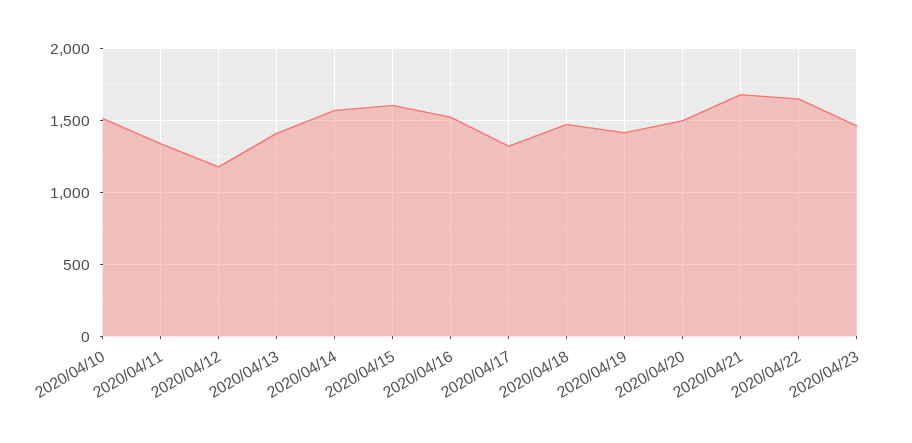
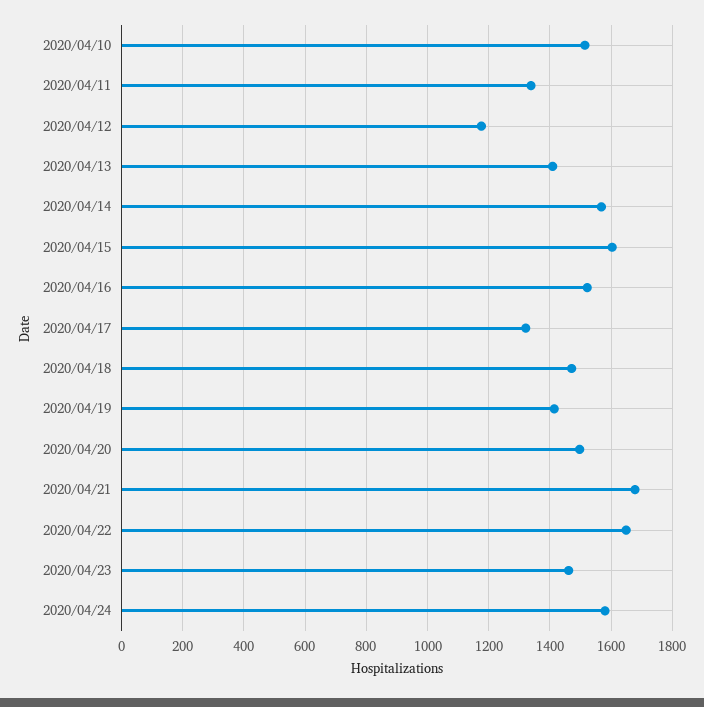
2020/04/24: none -> 1580

